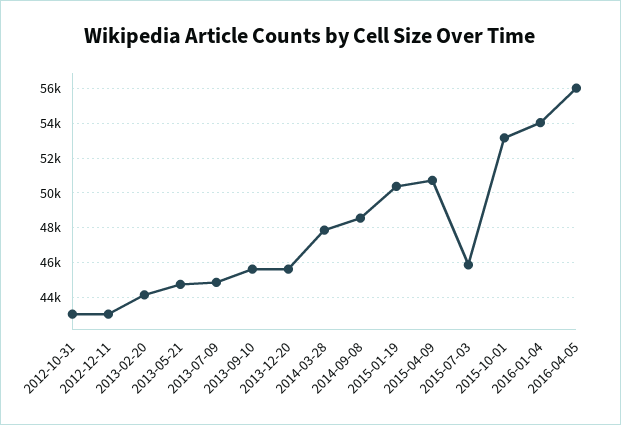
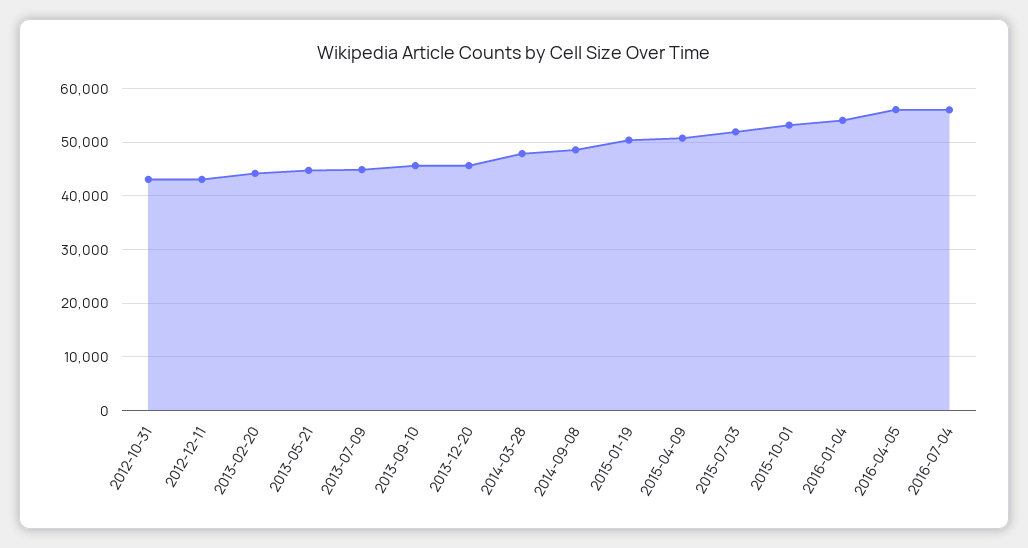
2015-07-03: 46000 -> 52000
2016-07-04: none -> 56000

